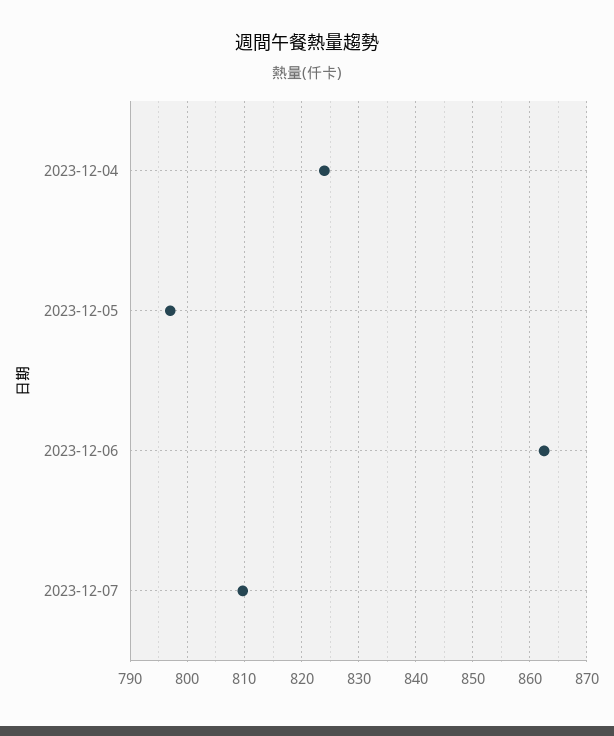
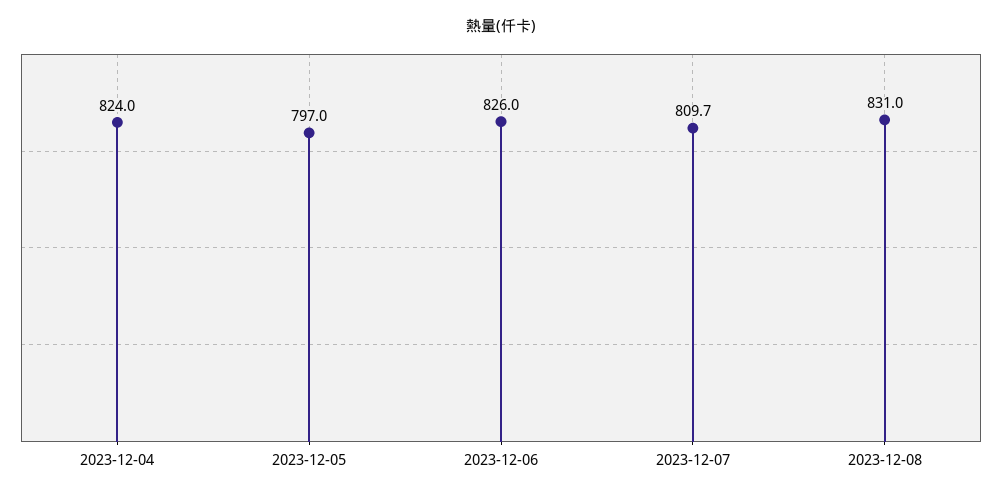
2023-12-06: 862 -> 826
2023-12-08: none -> 831

